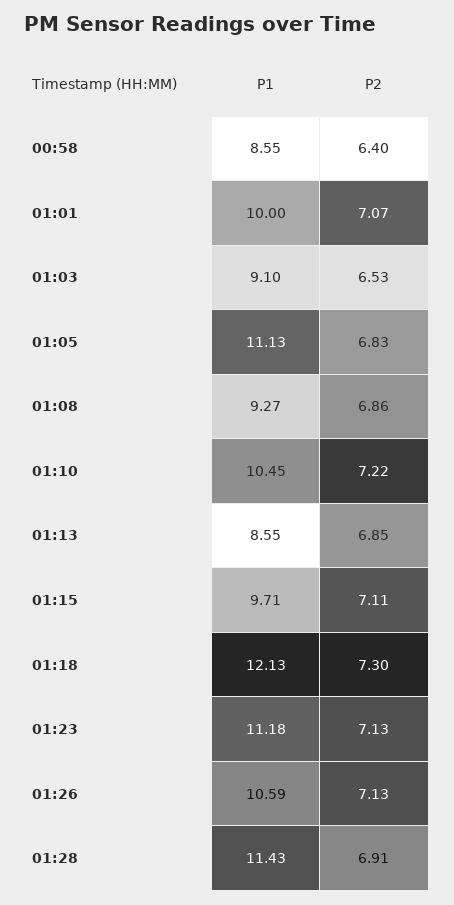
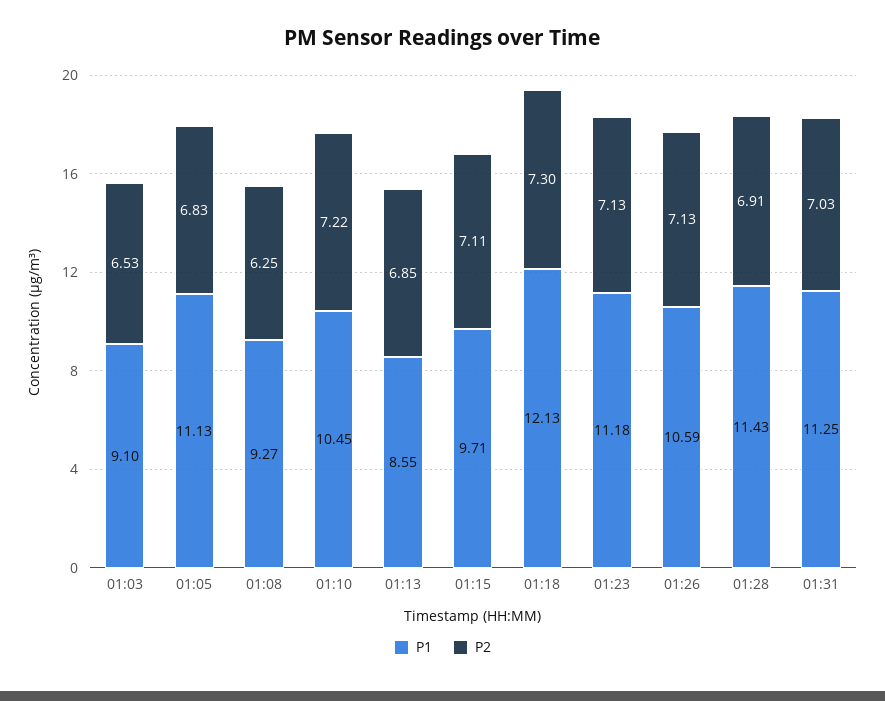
P1, 00:58: 8.55 -> none
P2, 00:58: 6.4 -> none
P1, 01:01: 10 -> none
P2, 01:01: 7.07 -> none
P2, 01:08: 6.86 -> 6.25
P1, 01:31: none -> 11.25
P2, 01:31: none -> 7.03

